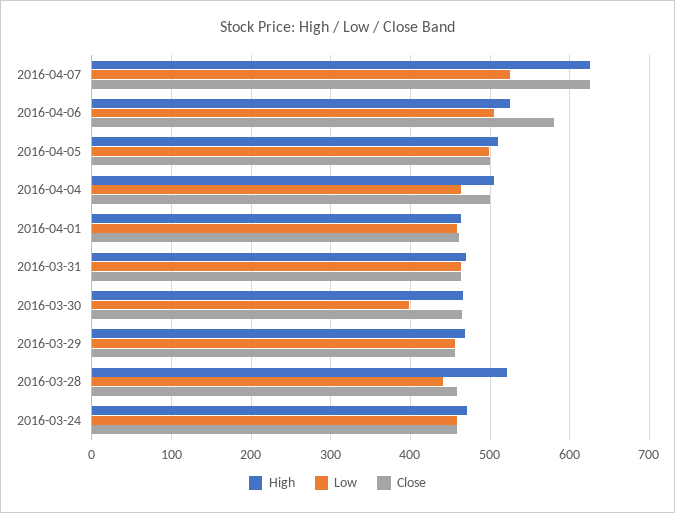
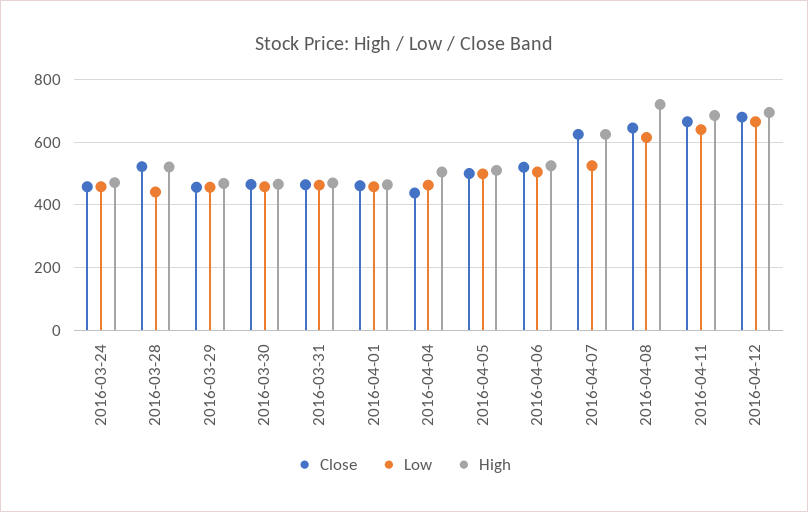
Close, 2016-04-06: 580 -> 520
Close, 2016-04-04: 500 -> 440
Low, 2016-03-30: 400 -> 460
Close, 2016-03-28: 460 -> 520
Close, 2016-04-08: none -> 640
Low, 2016-04-08: none -> 620
High, 2016-04-08: none -> 720
Close, 2016-04-11: none -> 660
Low, 2016-04-11: none -> 640
High, 2016-04-11: none -> 680
Close, 2016-04-12: none -> 680
Low, 2016-04-12: none -> 660
High, 2016-04-12: none -> 700

